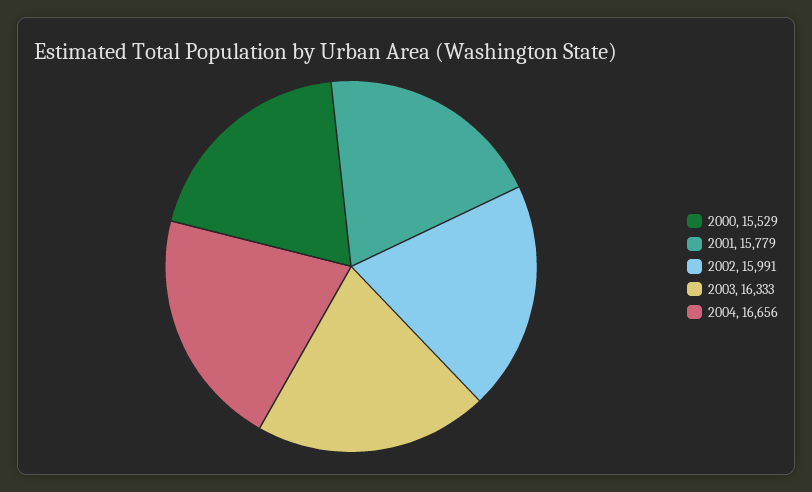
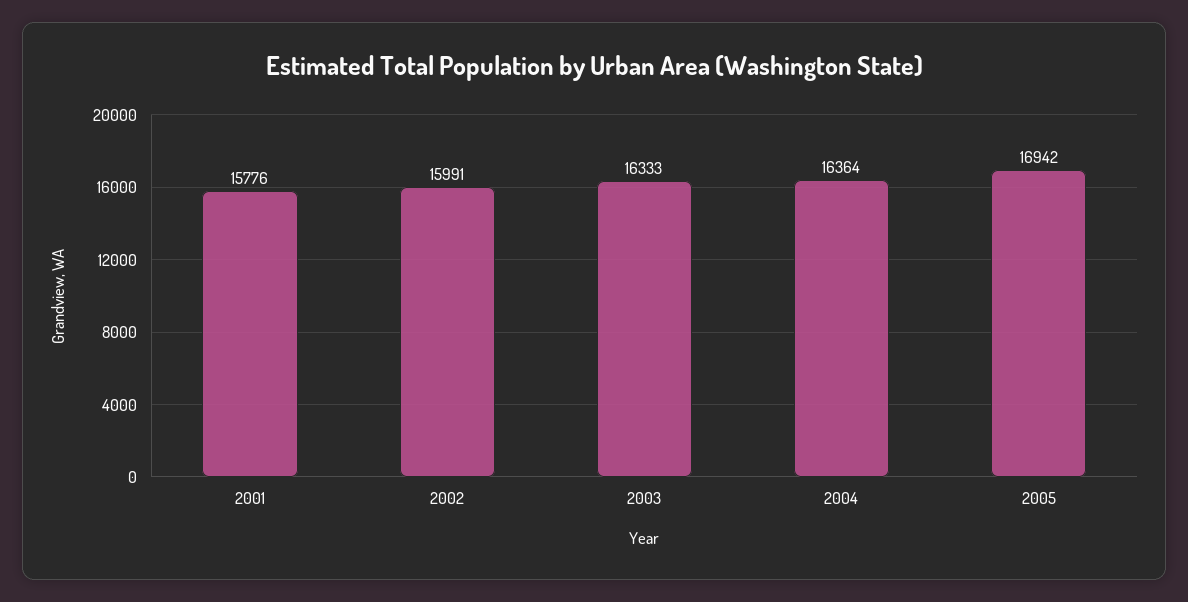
2000: 15529 -> none
2001: 15779 -> 15776
2004: 16656 -> 16364
2005: none -> 16942

